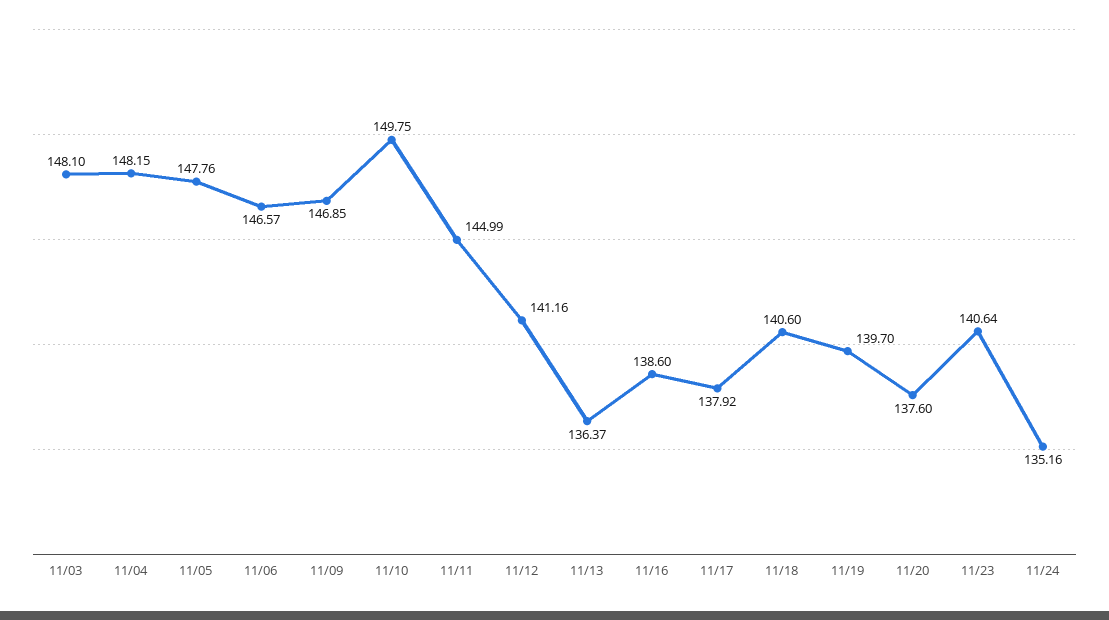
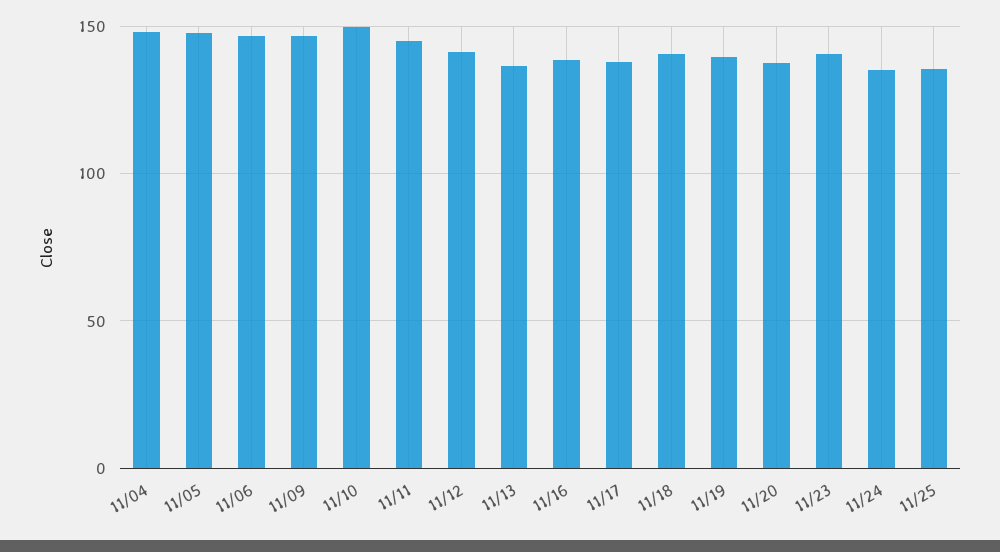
11/03: 148.1 -> none
11/25: none -> 135

